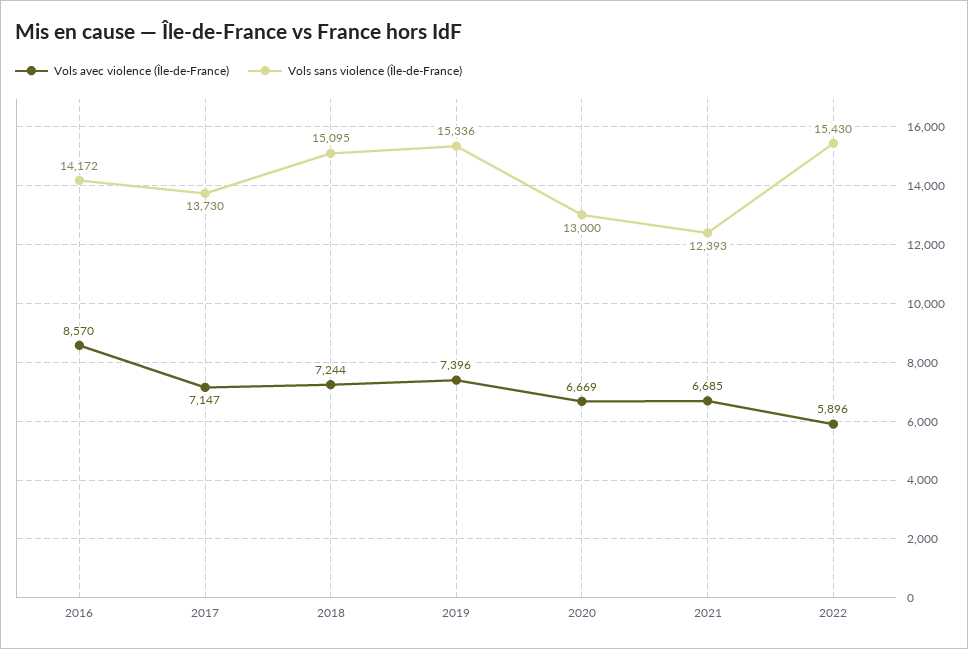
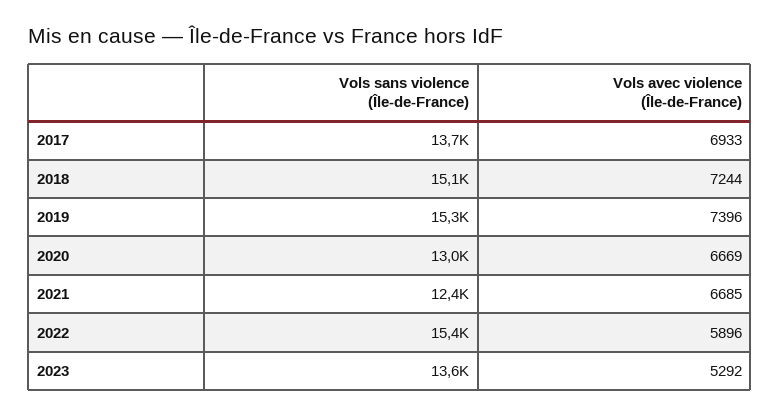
Vols avec violence (Île-de-France), 2016: 8570 -> none
Vols sans violence (Île-de-France), 2016: 14172 -> none
Vols avec violence (Île-de-France), 2017: 7147 -> 6933
Vols sans violence (Île-de-France), 2023: none -> 13600
Vols avec violence (Île-de-France), 2023: none -> 5292

